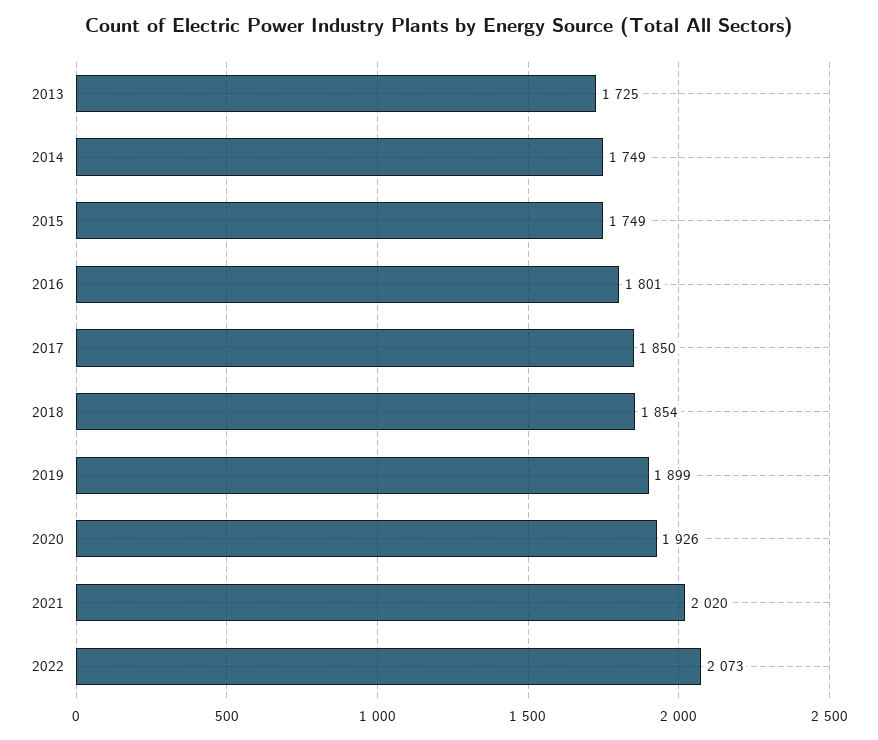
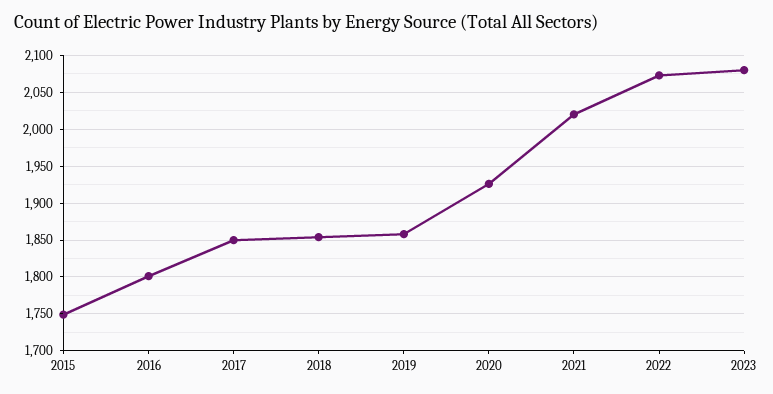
2013: 1725 -> none
2014: 1749 -> none
2019: 1899 -> 1860
2023: none -> 2080

